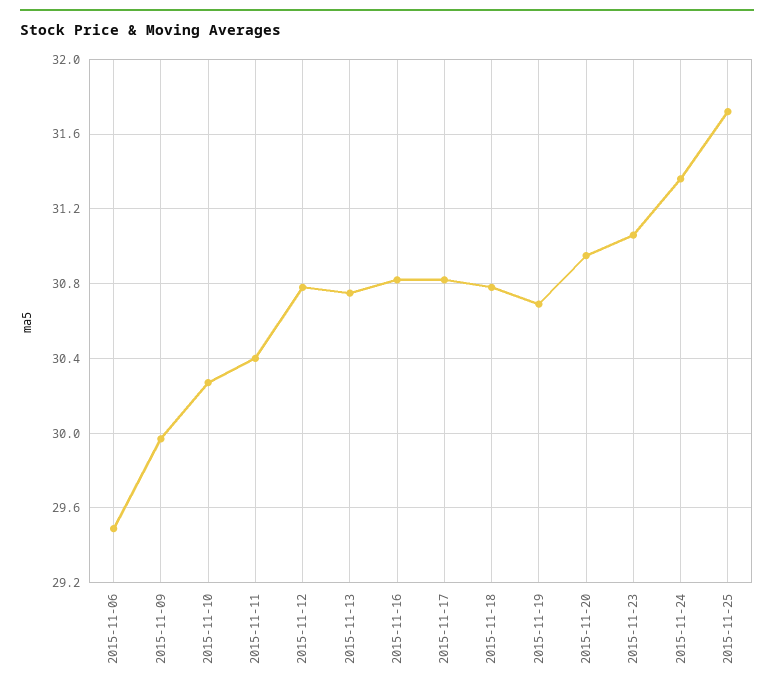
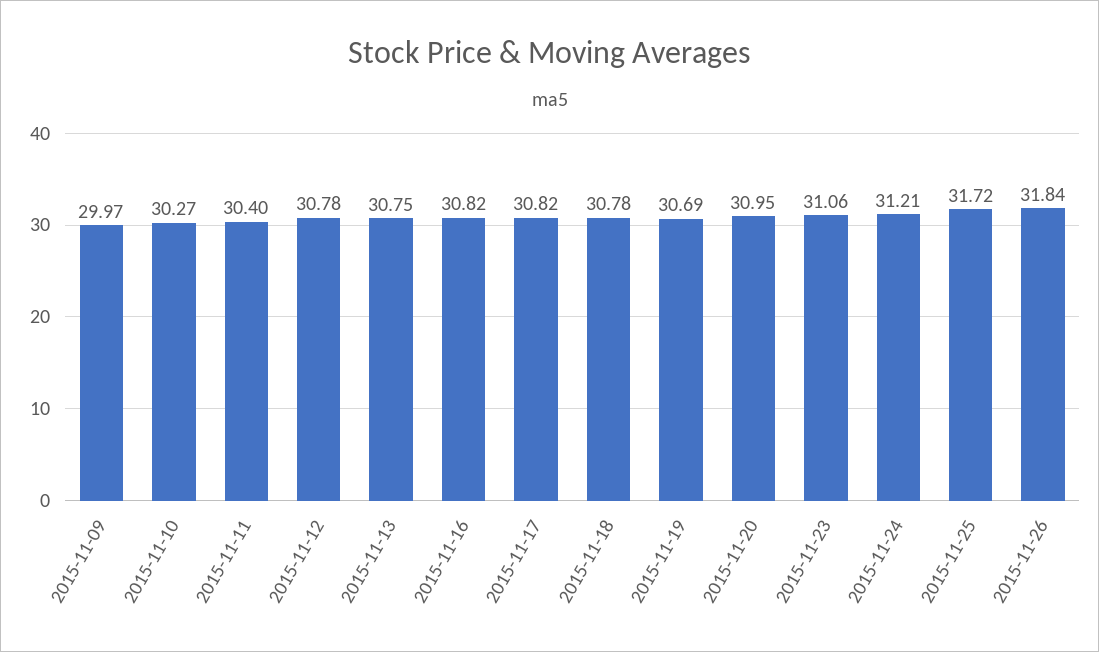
2015-11-06: 29.5 -> none
2015-11-24: 31.35 -> 31.21
2015-11-26: none -> 31.84

